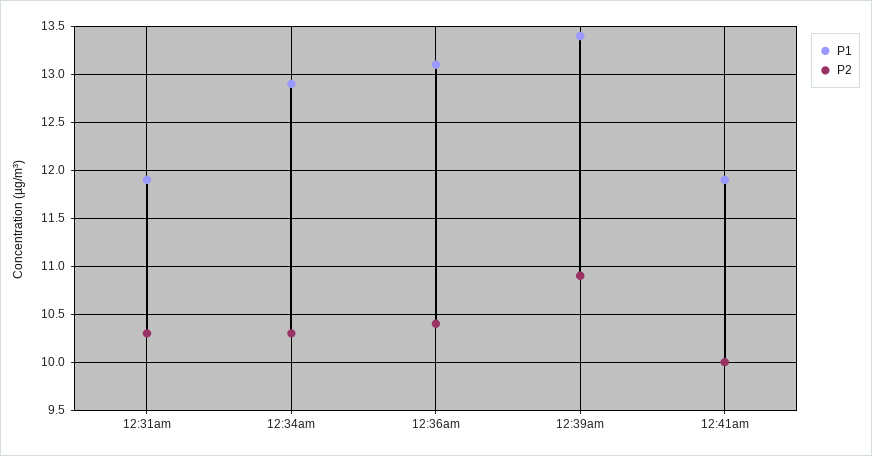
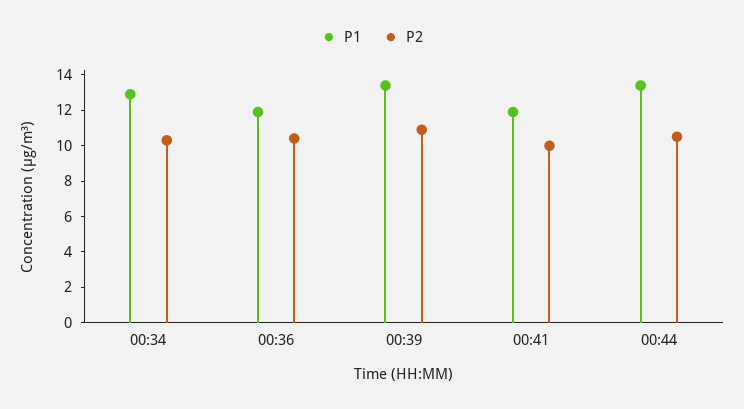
P1, 12:31am: 11.9 -> none
P2, 12:31am: 10.3 -> none
P1, 12:36am: 13.1 -> 12
P1, 00:44: none -> 13.5
P2, 00:44: none -> 10.5

